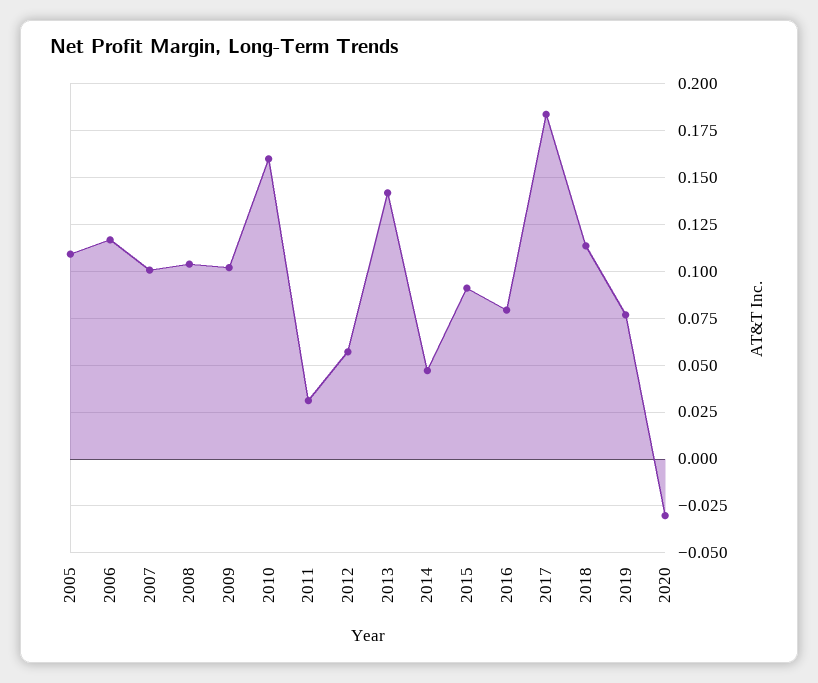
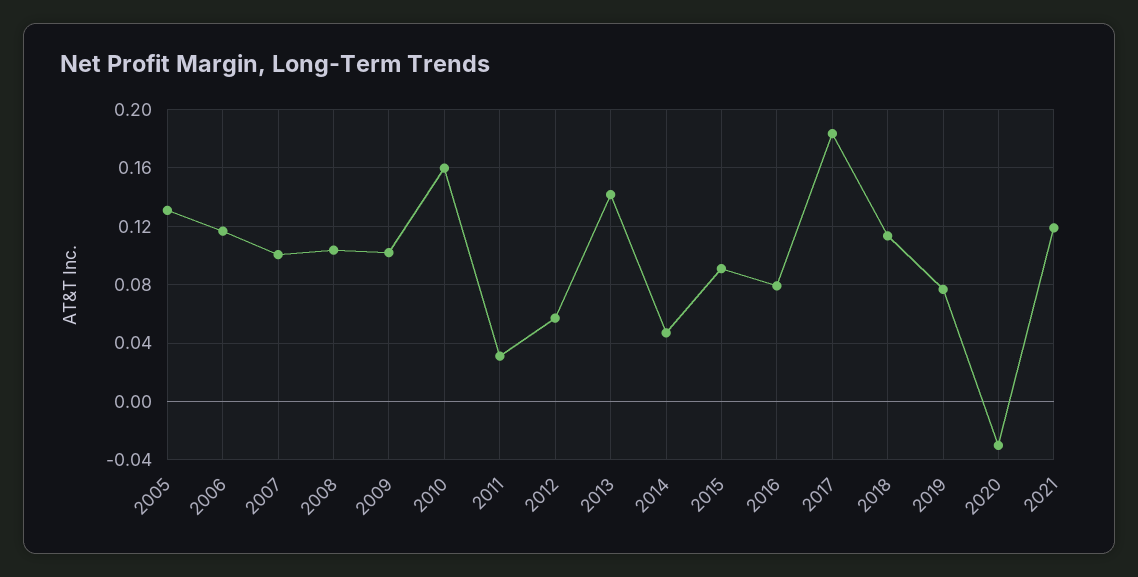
2005: 0.11 -> 0.13
2021: none -> 0.12

